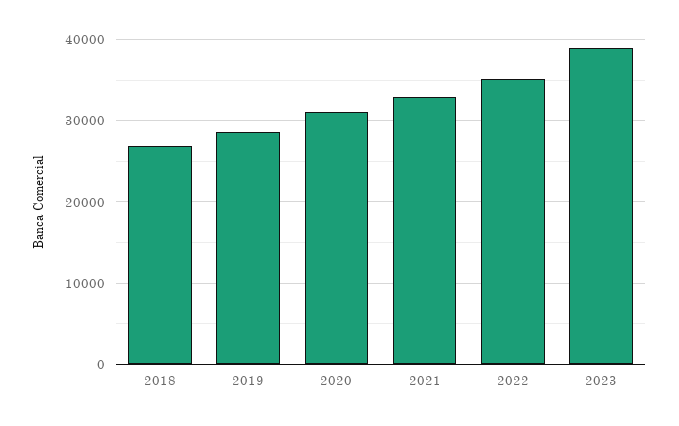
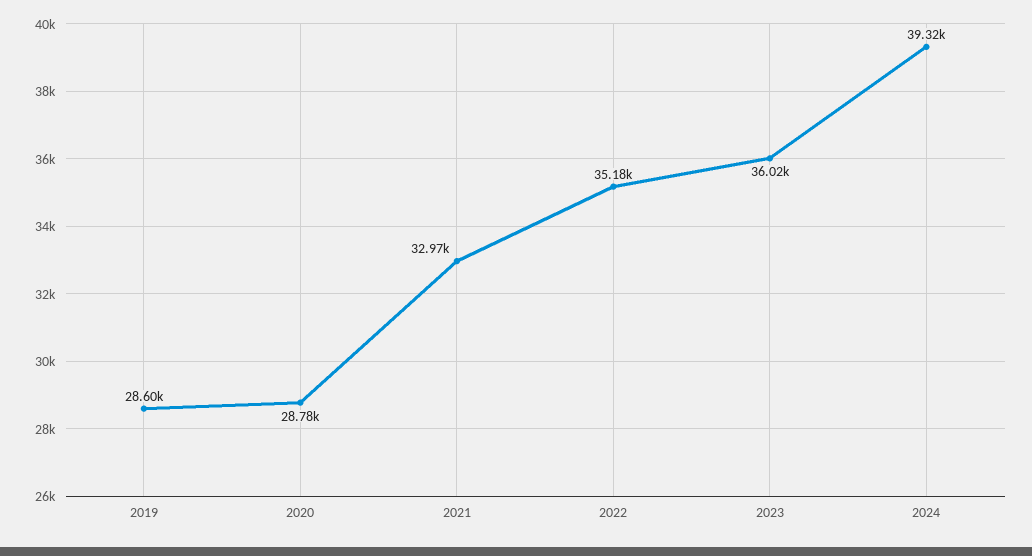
2018: 27000 -> none
2020: 31000 -> 28780
2023: 39000 -> 36020
2024: none -> 39320

